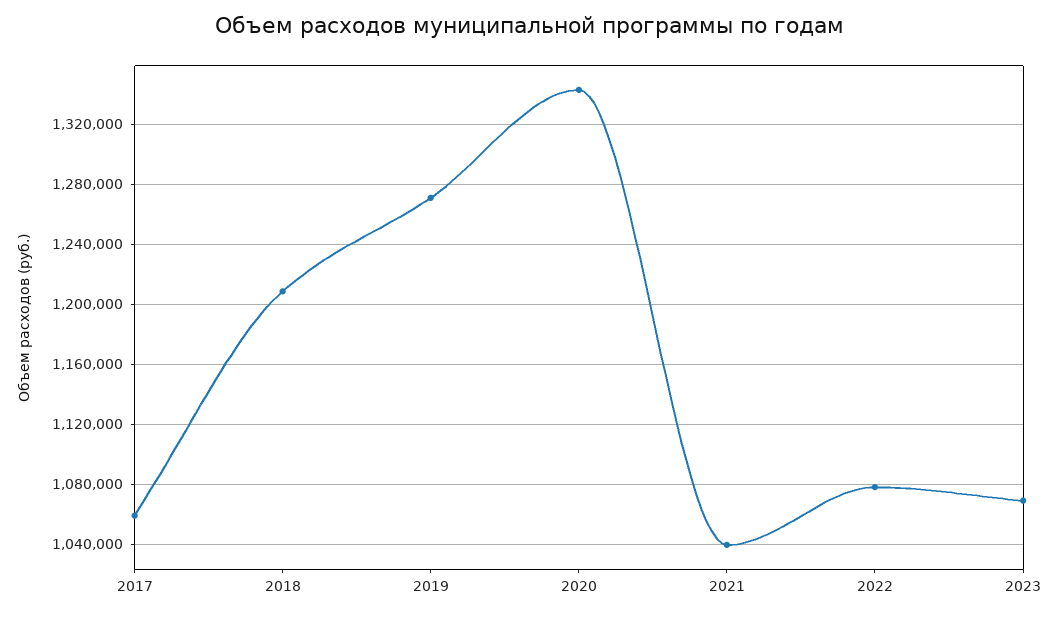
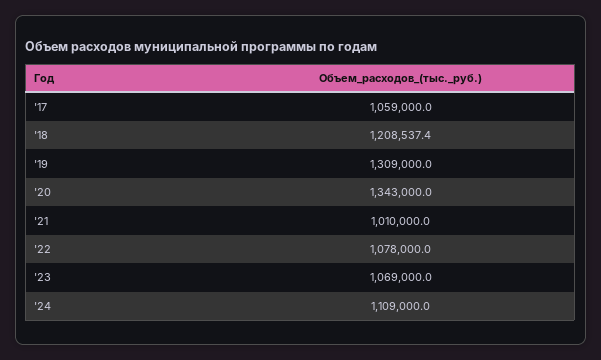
2019: 1270000 -> 1309000
2021: 1040000 -> 1010000
'24: none -> 1109000

